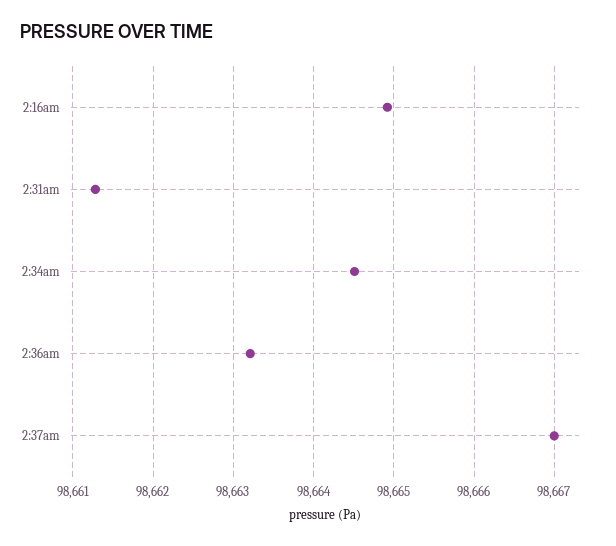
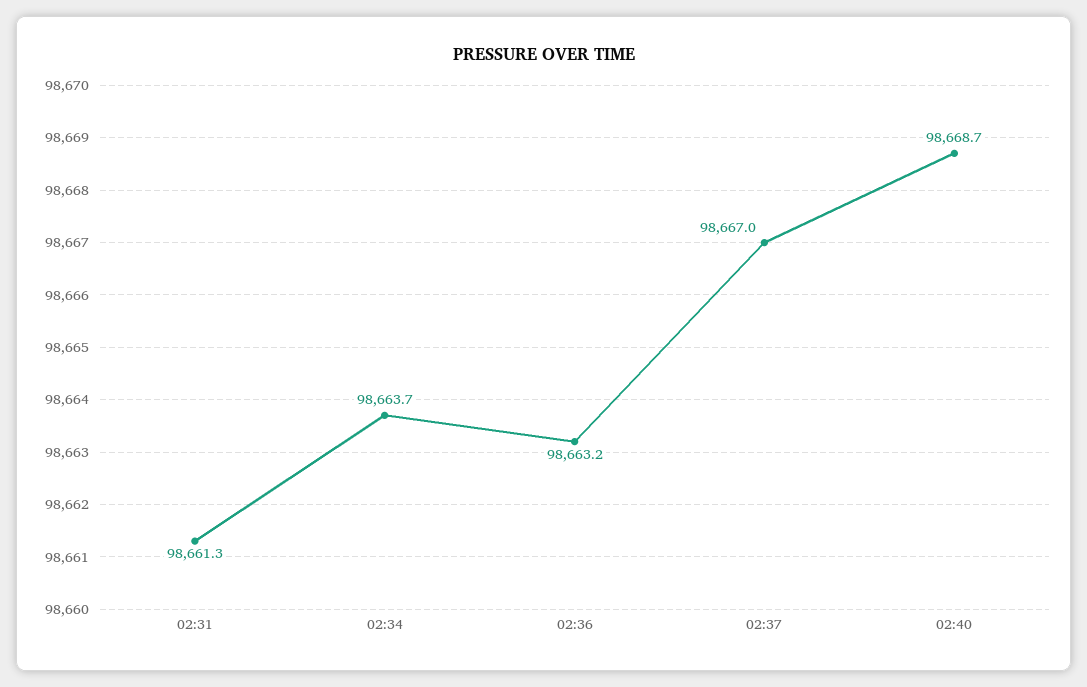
2:16am: 98664.9 -> none
2:34am: 98664.5 -> 98663.7
02:40: none -> 98668.7

